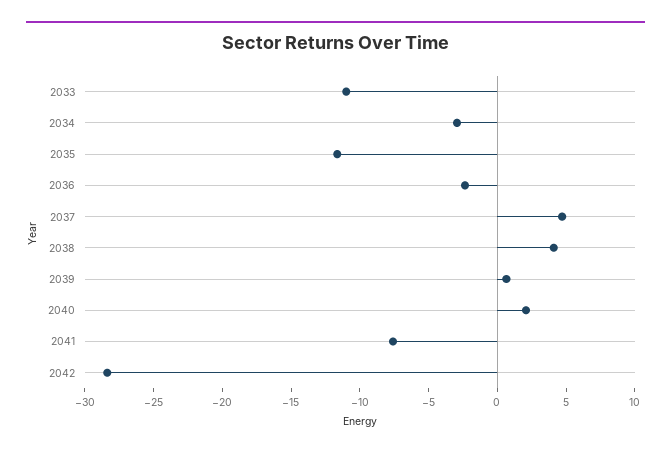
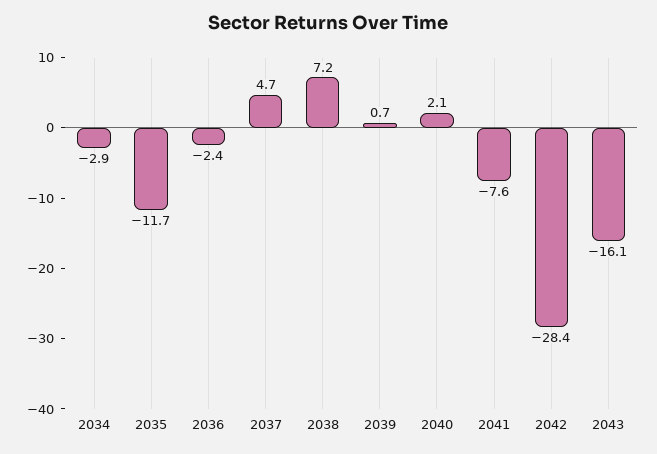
2033: -11 -> none
2038: 4 -> 7.2
2043: none -> -16.1

